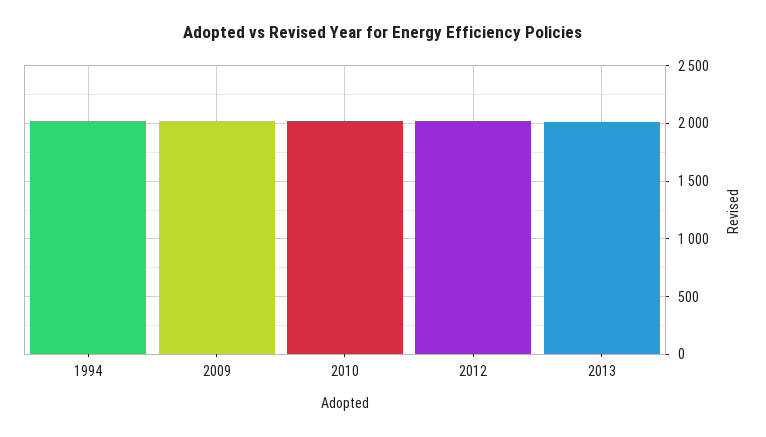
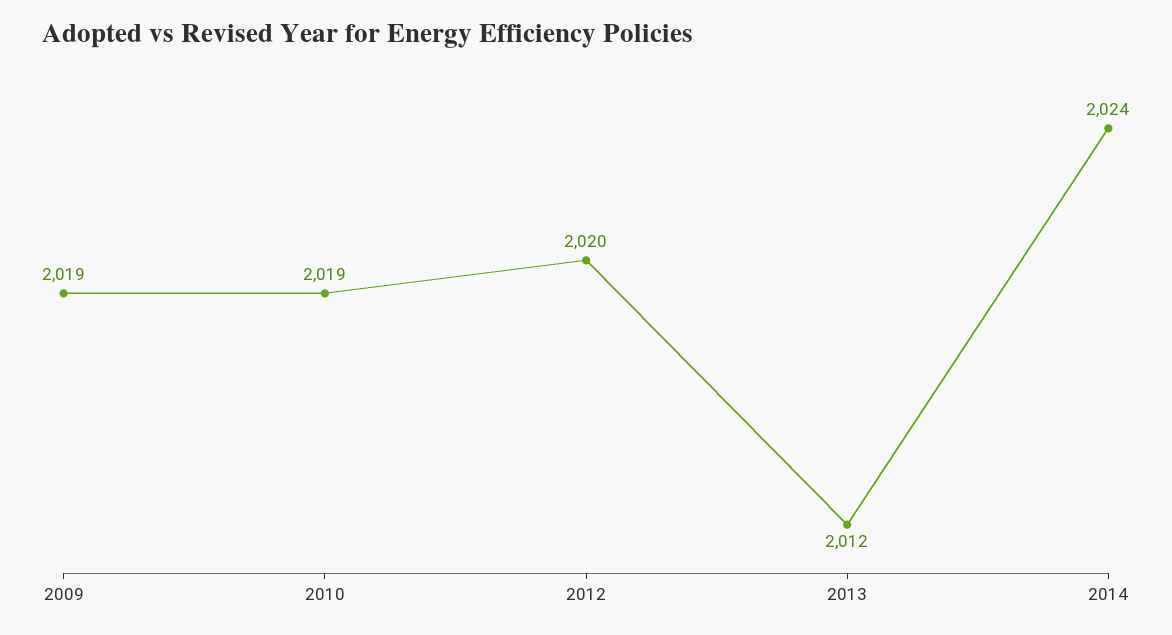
1994: 2000 -> none
2014: none -> 2024

